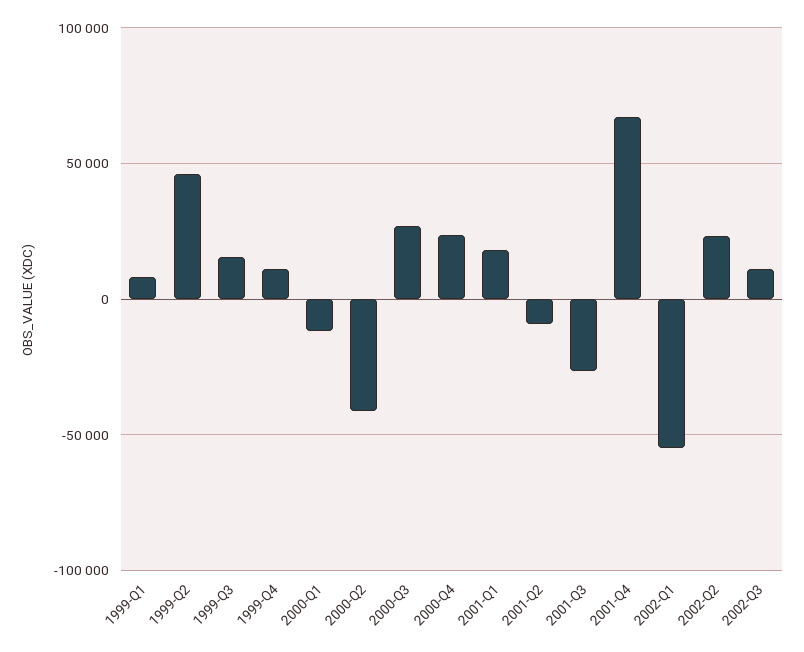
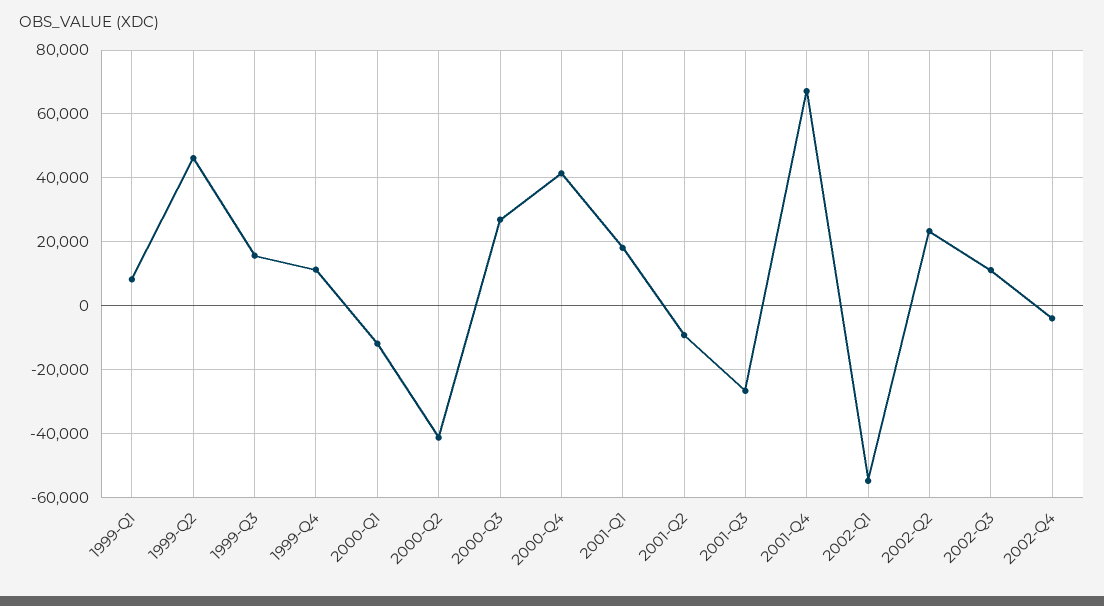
2000-Q4: 25000 -> 42000
2002-Q4: none -> -4000

